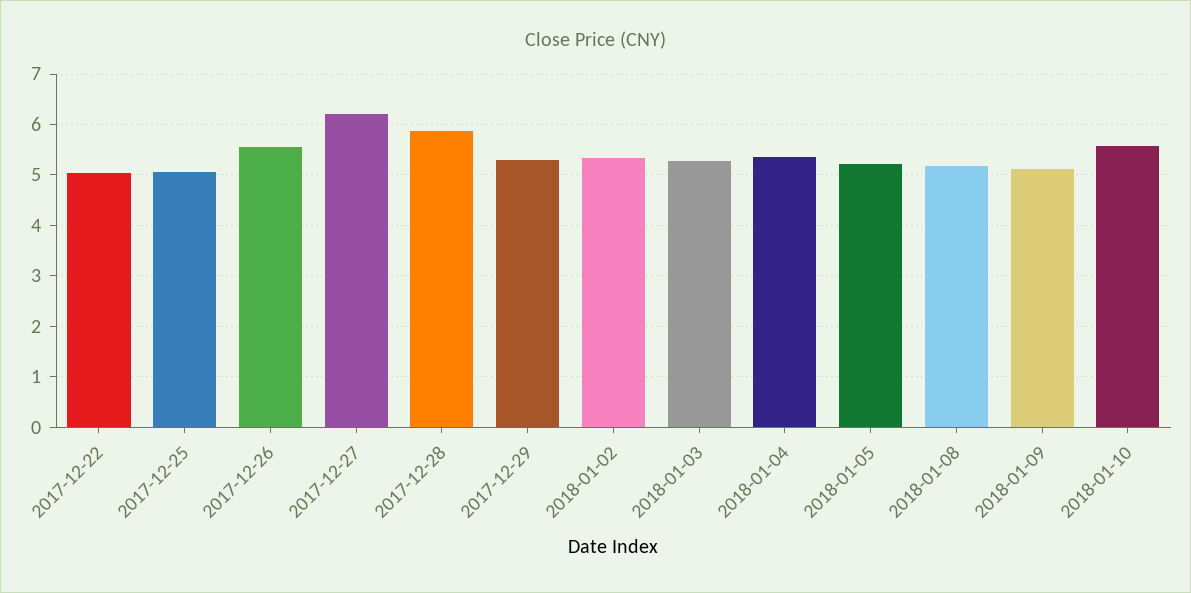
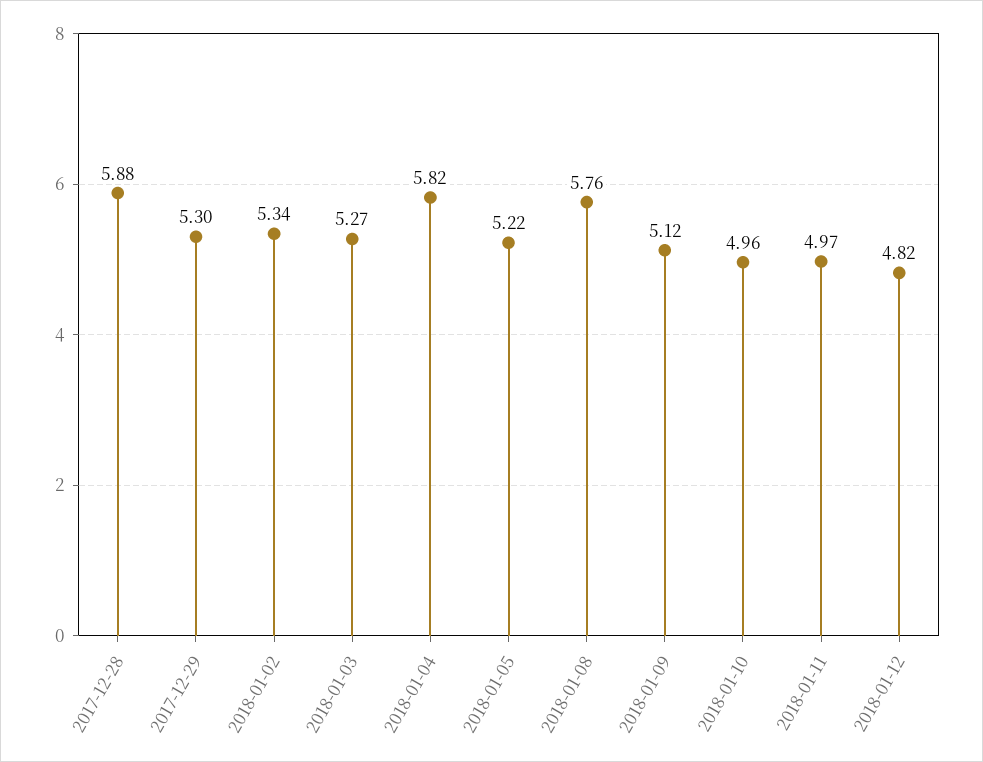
2017-12-22: 5 -> none
2017-12-25: 5 -> none
2017-12-26: 5.6 -> none
2017-12-27: 6.2 -> none
2018-01-04: 5.4 -> 5.82
2018-01-08: 5.2 -> 5.76
2018-01-10: 5.6 -> 4.96
2018-01-11: none -> 4.97
2018-01-12: none -> 4.82

